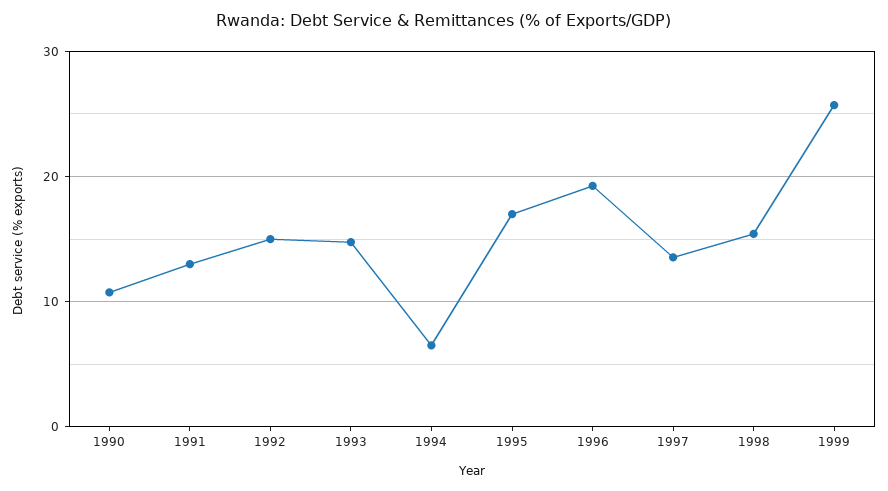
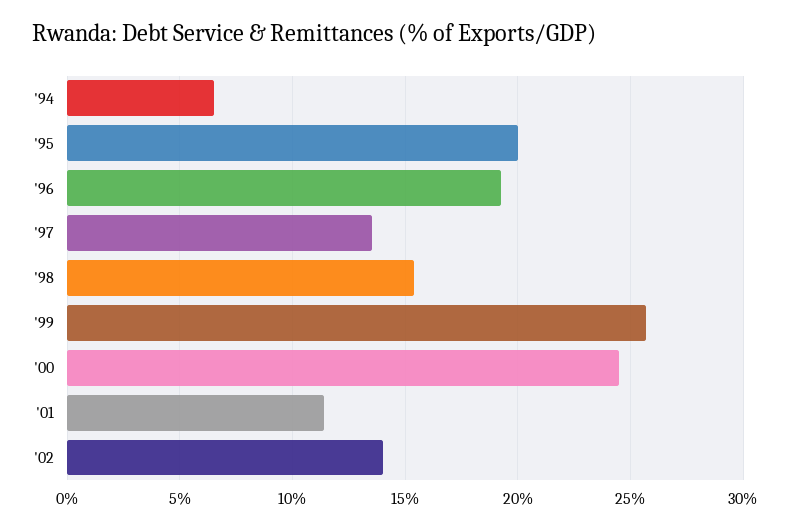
1990: 11 -> none
1991: 13 -> none
1992: 15 -> none
1993: 15 -> none
1995: 17 -> 20
'00: none -> 24.5
'01: none -> 11.5
'02: none -> 14

